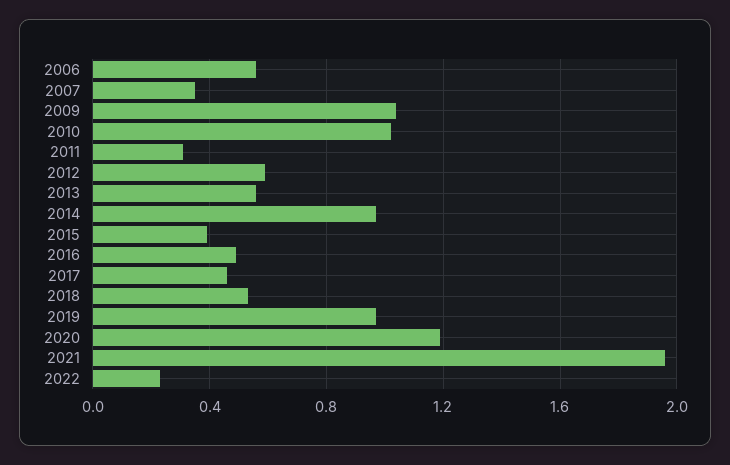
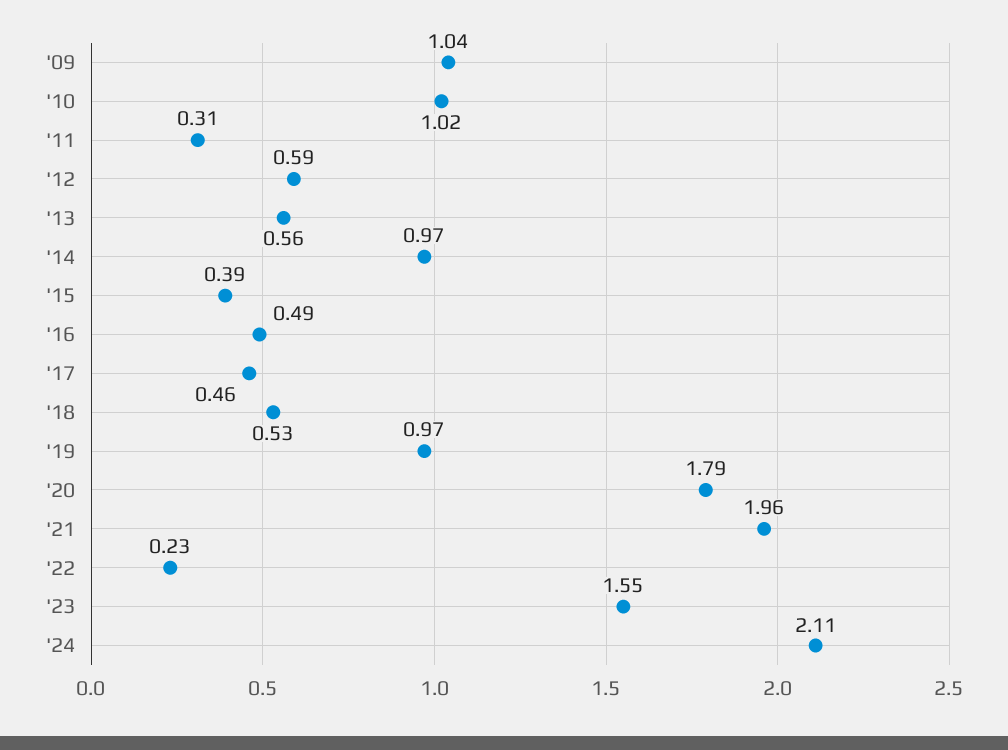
2006: 0.55 -> none
2007: 0.35 -> none
2020: 1.2 -> 1.79
'23: none -> 1.55
'24: none -> 2.11

